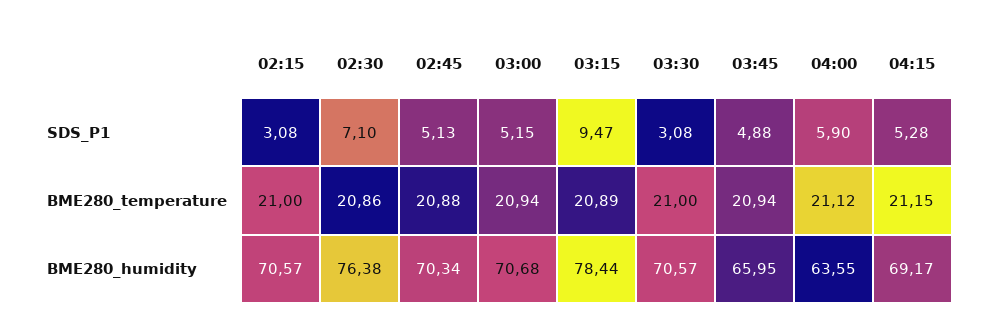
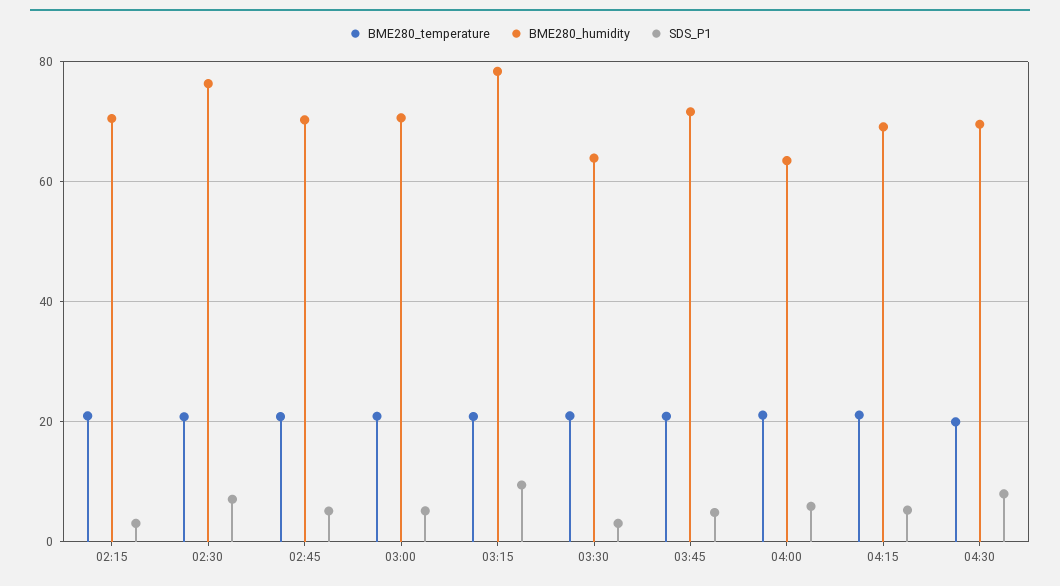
BME280_humidity, 03:30: 70.57 -> 64
BME280_humidity, 03:45: 65.95 -> 72
BME280_temperature, 04:30: none -> 20
BME280_humidity, 04:30: none -> 70
SDS_P1, 04:30: none -> 8

